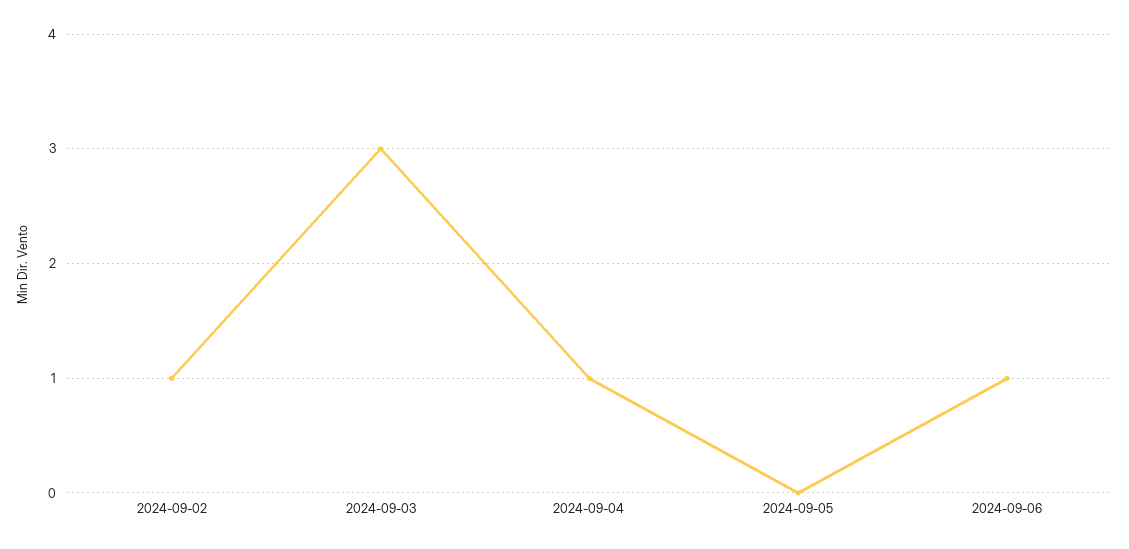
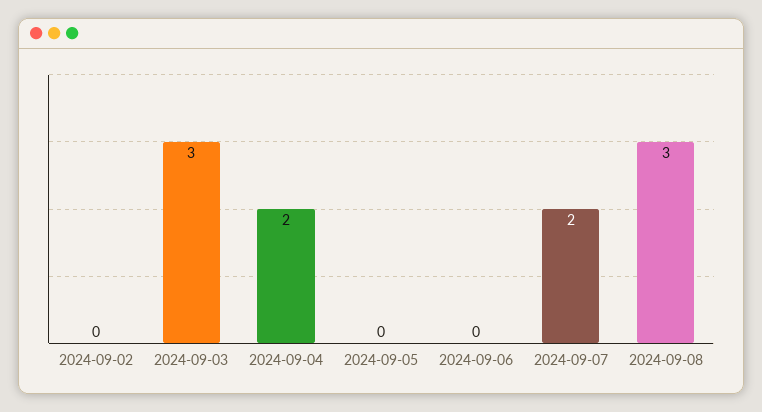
2024-09-02: 1 -> 0
2024-09-04: 1 -> 2
2024-09-06: 1 -> 0
2024-09-07: none -> 2
2024-09-08: none -> 3

